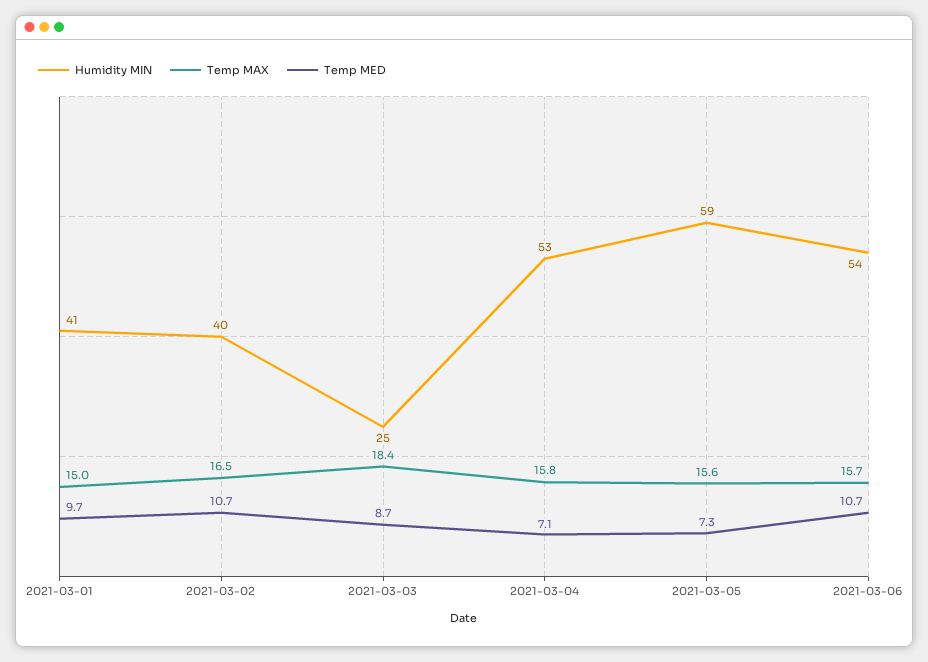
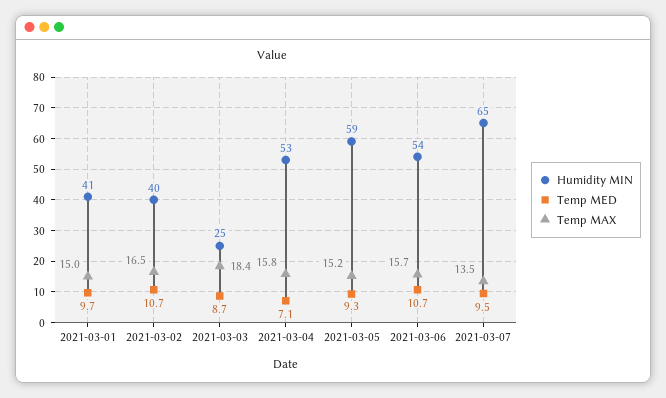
Temp MAX, 2021-03-05: 15.6 -> 15.2
Temp MED, 2021-03-05: 7.3 -> 9.3
Humidity MIN, 2021-03-07: none -> 65
Temp MED, 2021-03-07: none -> 9.5
Temp MAX, 2021-03-07: none -> 13.5

